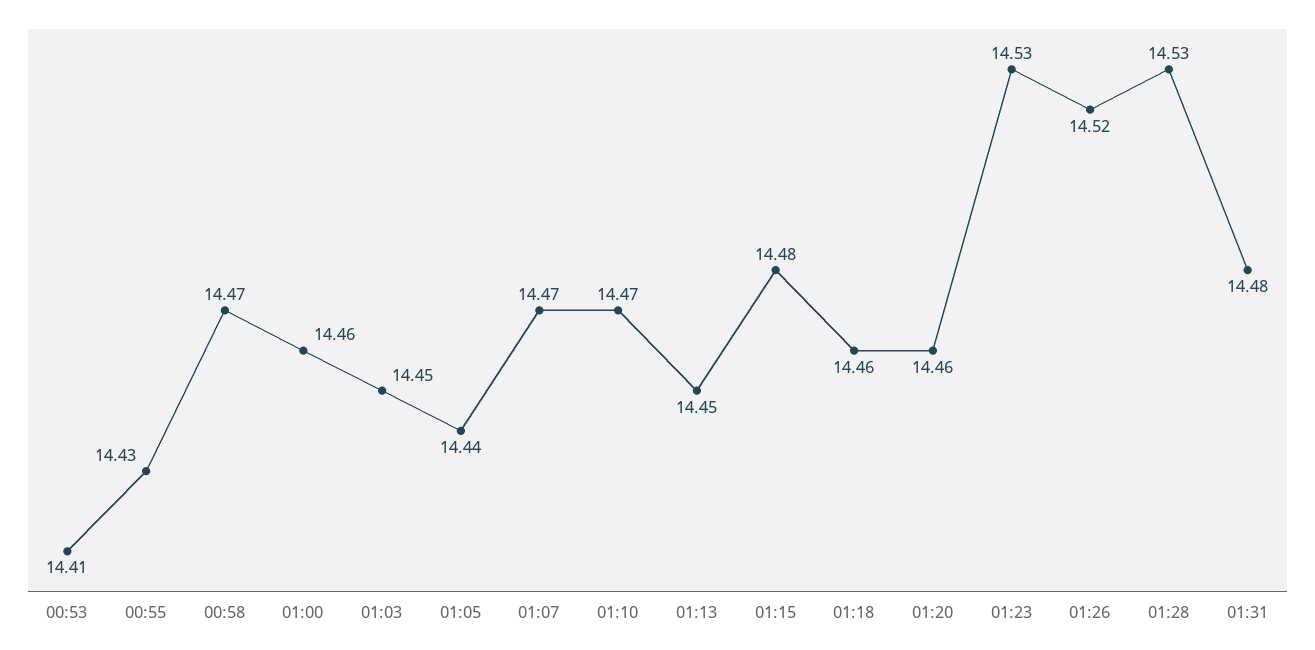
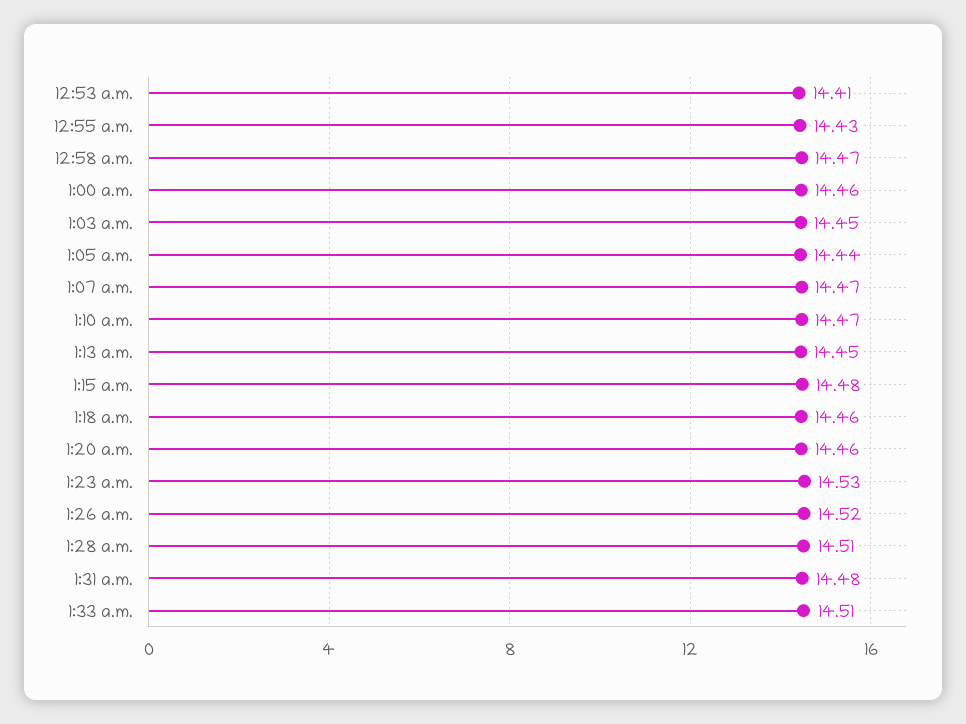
01:28: 14.53 -> 14.51
1:33 a.m.: none -> 14.51

